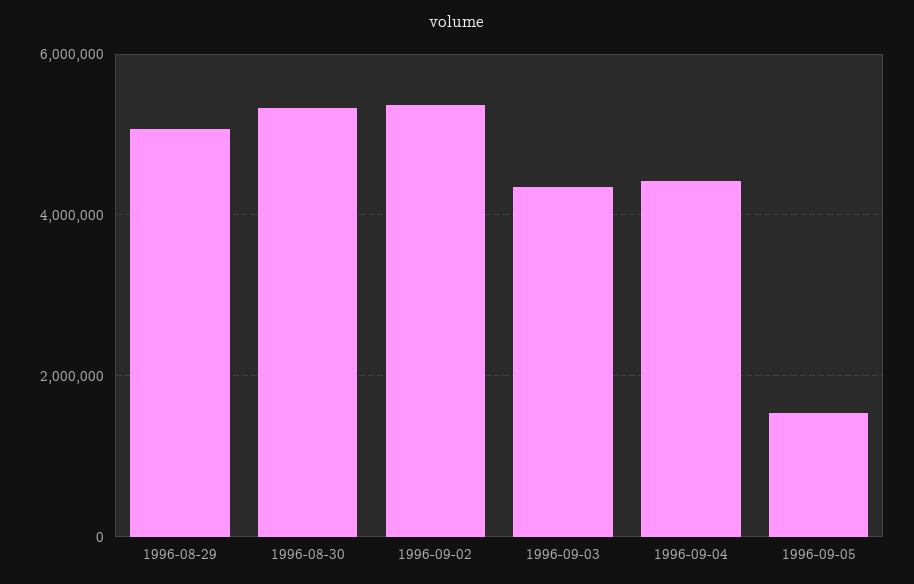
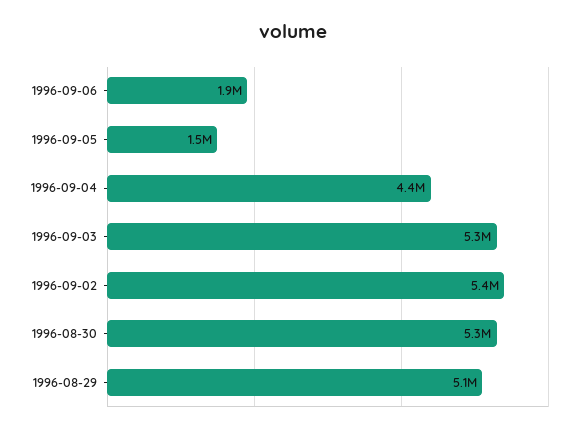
1996-09-03: 4400000 -> 5300000
1996-09-06: none -> 1900000

